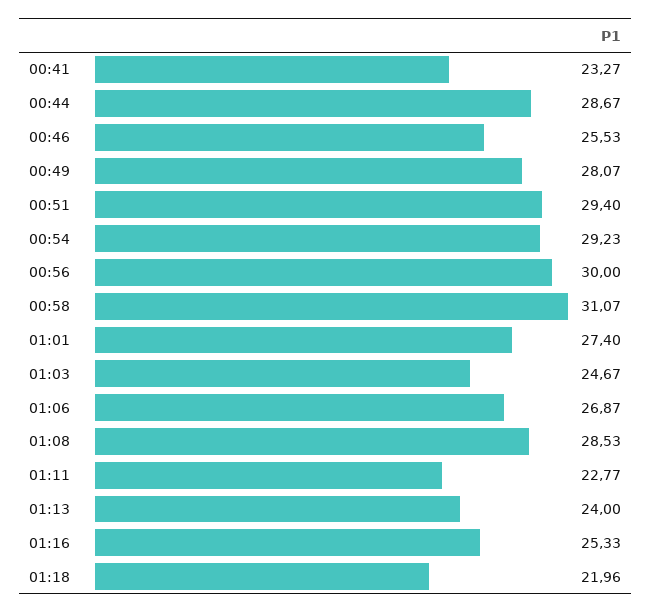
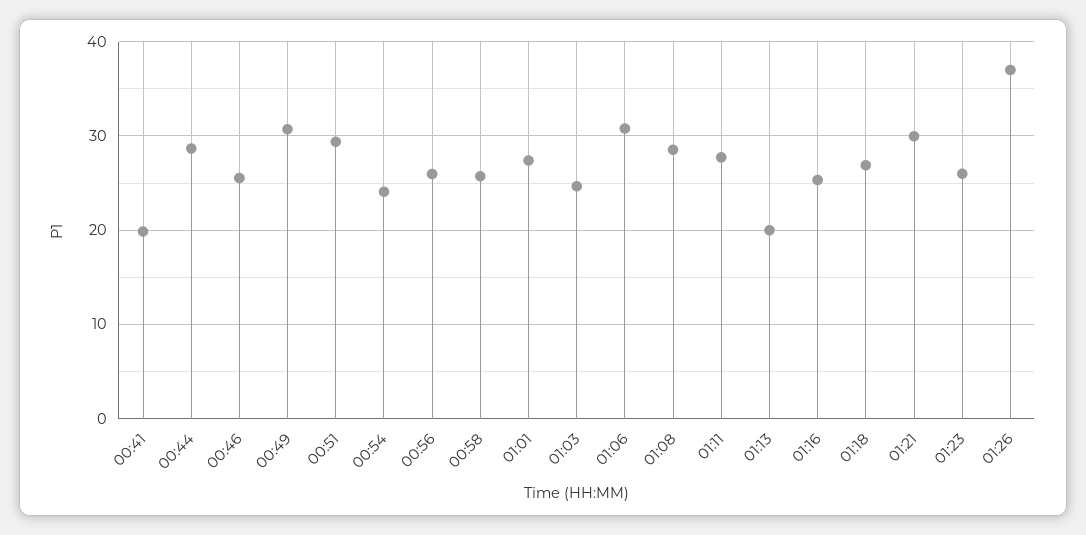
00:41: 23.27 -> 20
00:49: 28.07 -> 31
00:54: 29.23 -> 24
00:56: 30 -> 26
00:58: 31.07 -> 26
01:06: 26.87 -> 31
01:11: 22.77 -> 28
01:13: 24 -> 20
01:18: 21.96 -> 27
01:21: none -> 30
01:23: none -> 26
01:26: none -> 37

